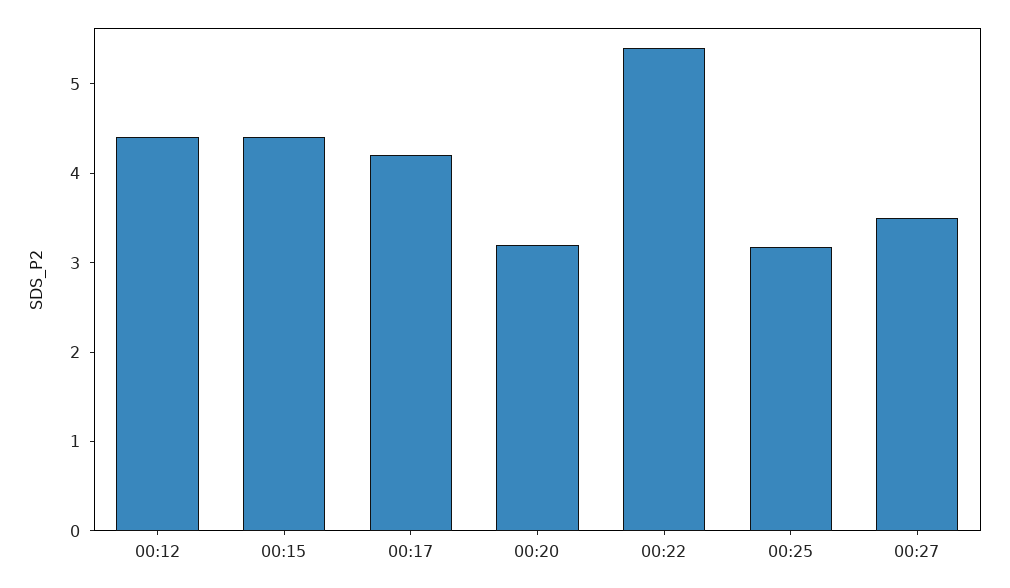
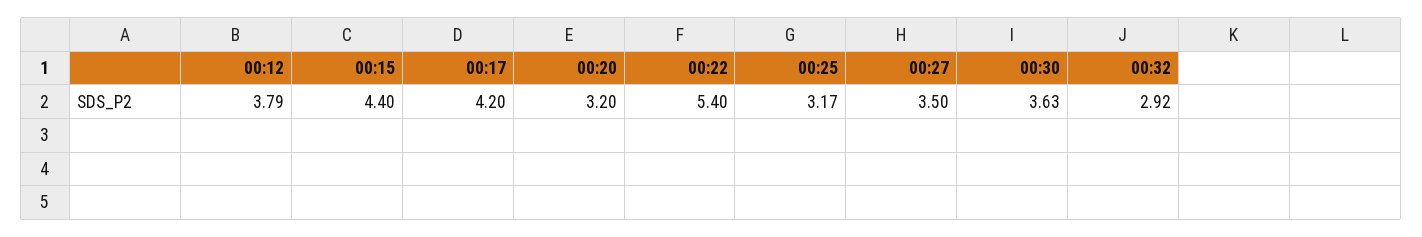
00:12: 4.4 -> 3.79
00:30: none -> 3.63
00:32: none -> 2.92

